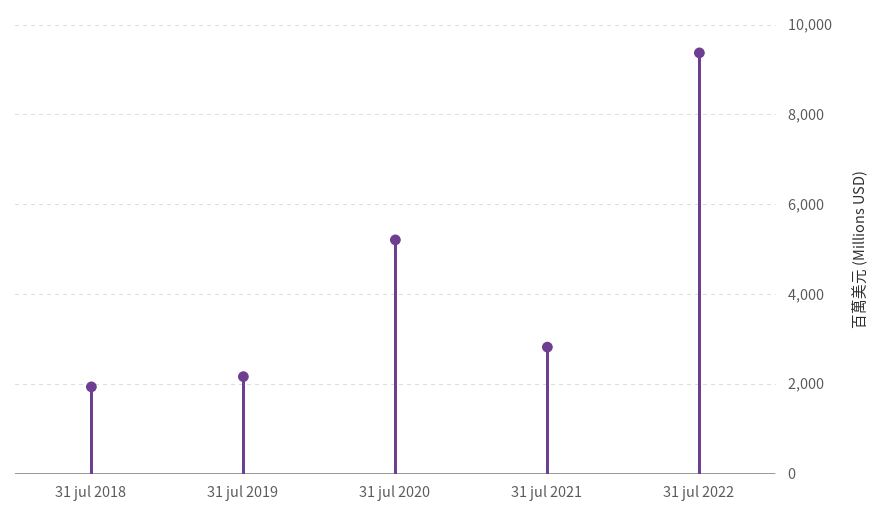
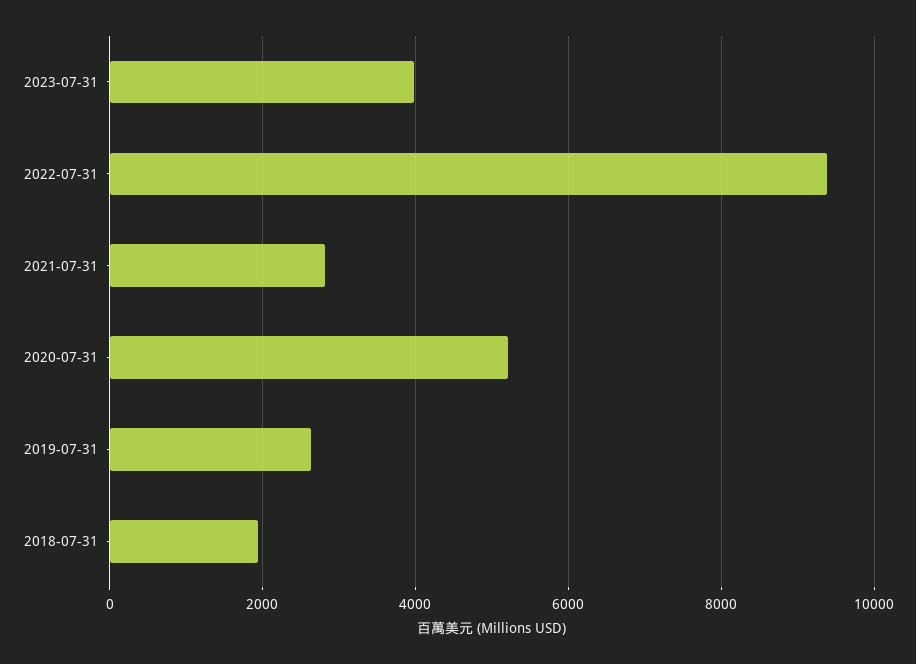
31 jul 2019: 2200 -> 2600
2023-07-31: none -> 4000

